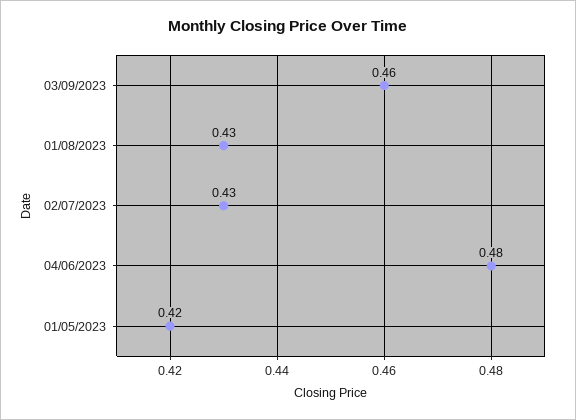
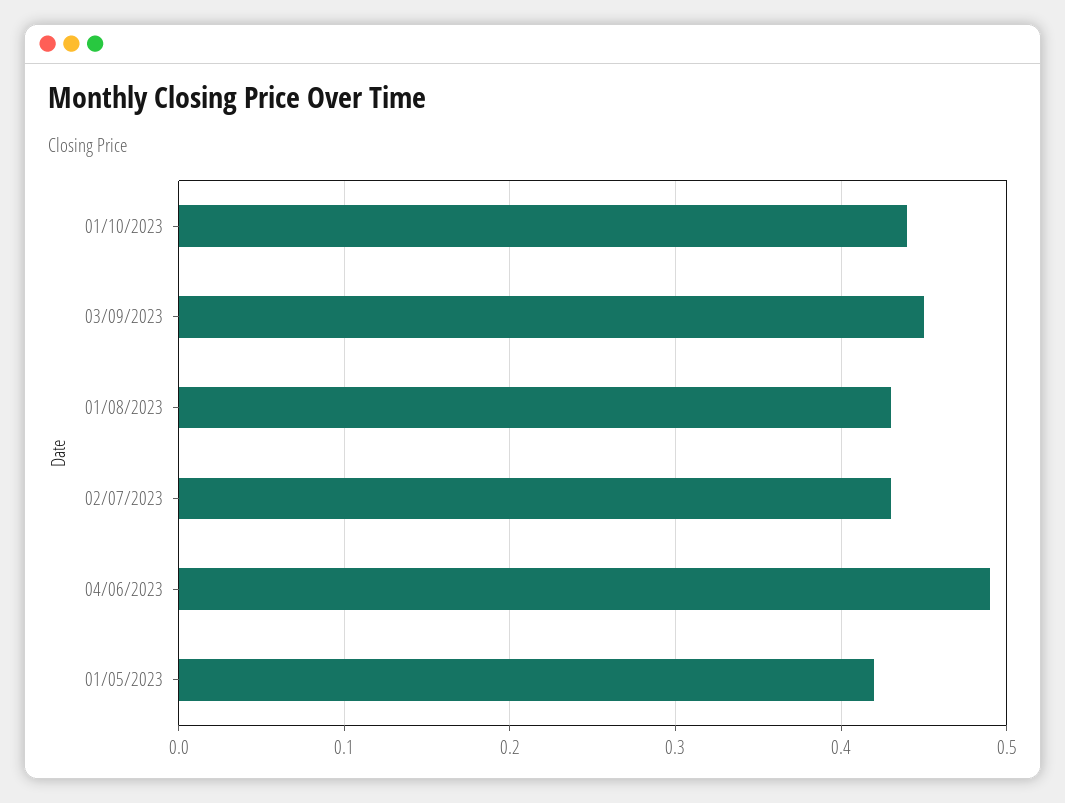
03/09/2023: 0.46 -> 0.45
04/06/2023: 0.48 -> 0.49
01/10/2023: none -> 0.44

